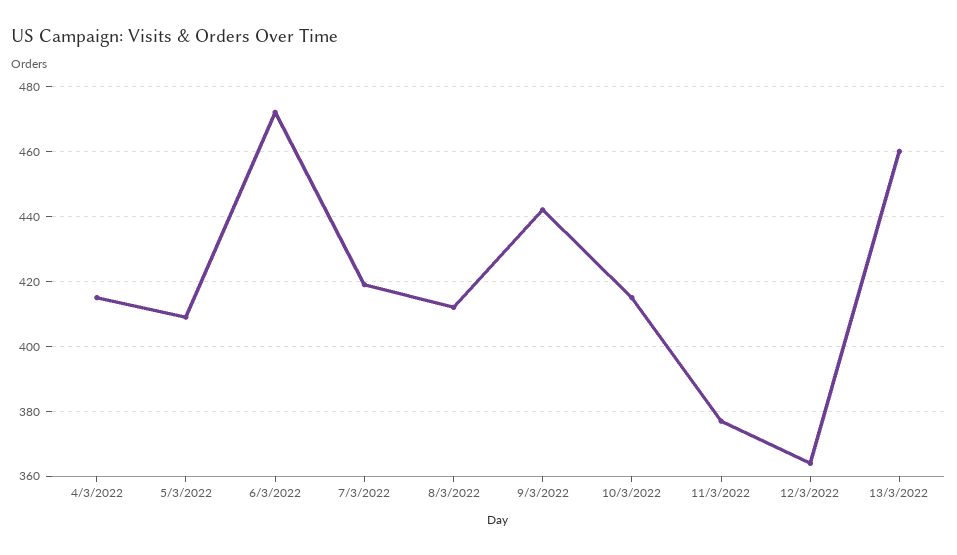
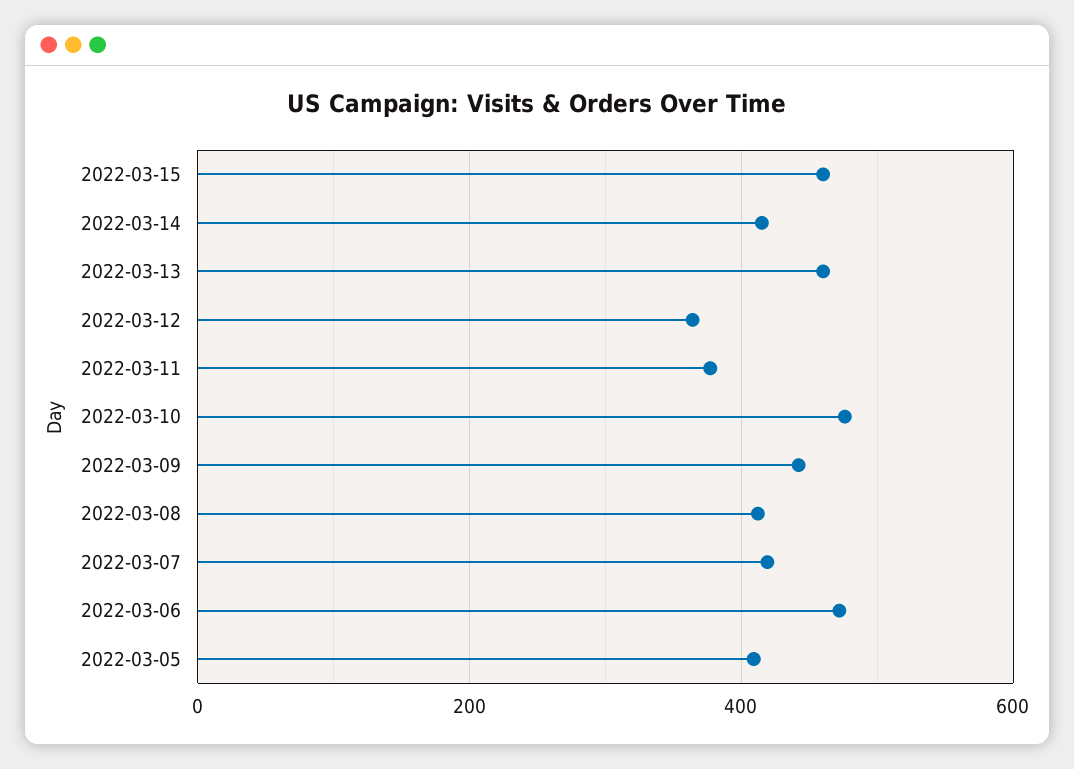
4/3/2022: 415 -> none
10/3/2022: 415 -> 480
2022-03-15: none -> 460
2022-03-14: none -> 420

